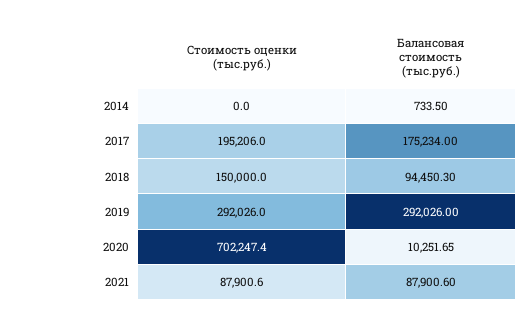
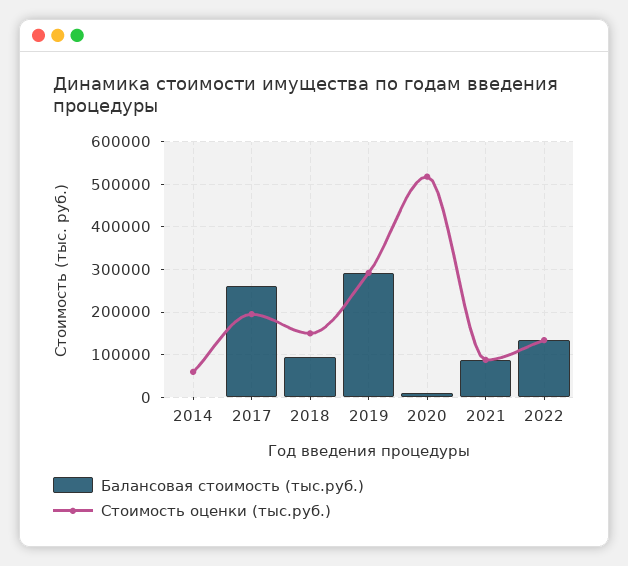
Стоимость оценки (тыс.руб.), 2014: 0 -> 60000
Балансовая стоимость (тыс.руб.), 2017: 175234 -> 260000
Стоимость оценки (тыс.руб.), 2020: 702247.4 -> 520000
Балансовая стоимость (тыс.руб.), 2022: none -> 140000
Стоимость оценки (тыс.руб.), 2022: none -> 140000

